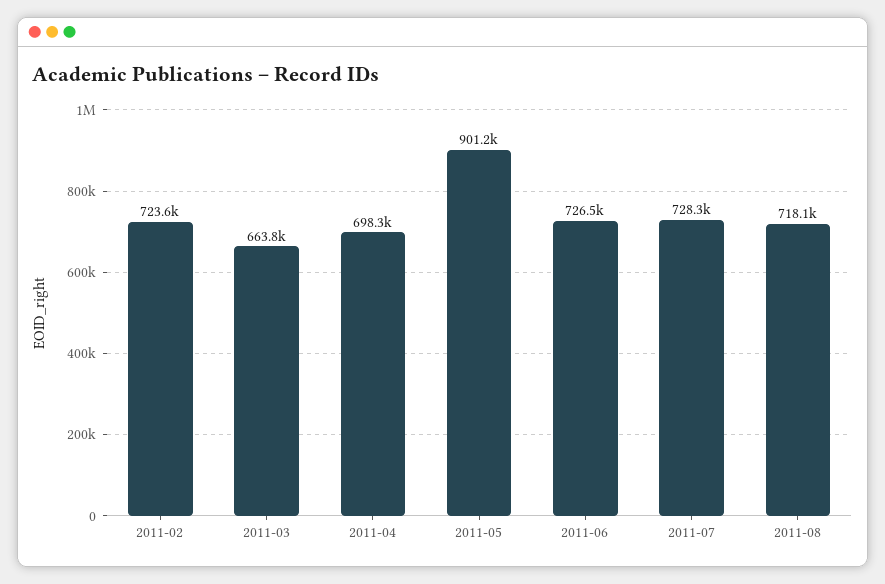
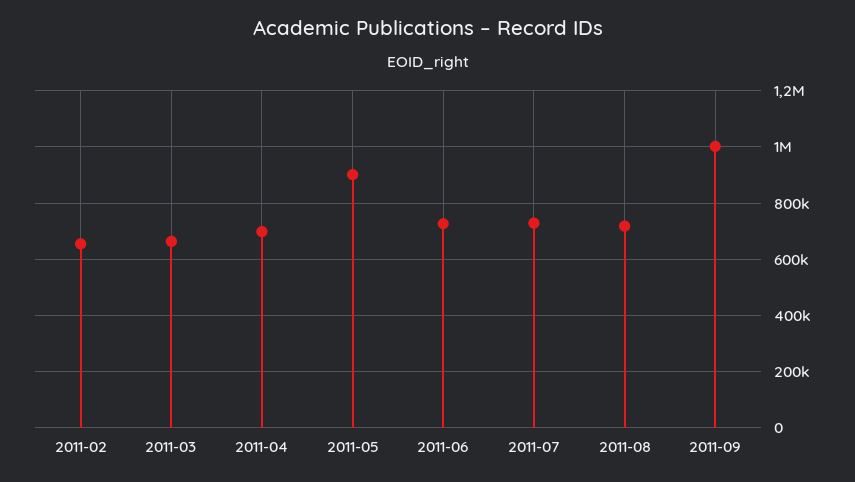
2011-02: 723600 -> 650000
2011-09: none -> 1000000

